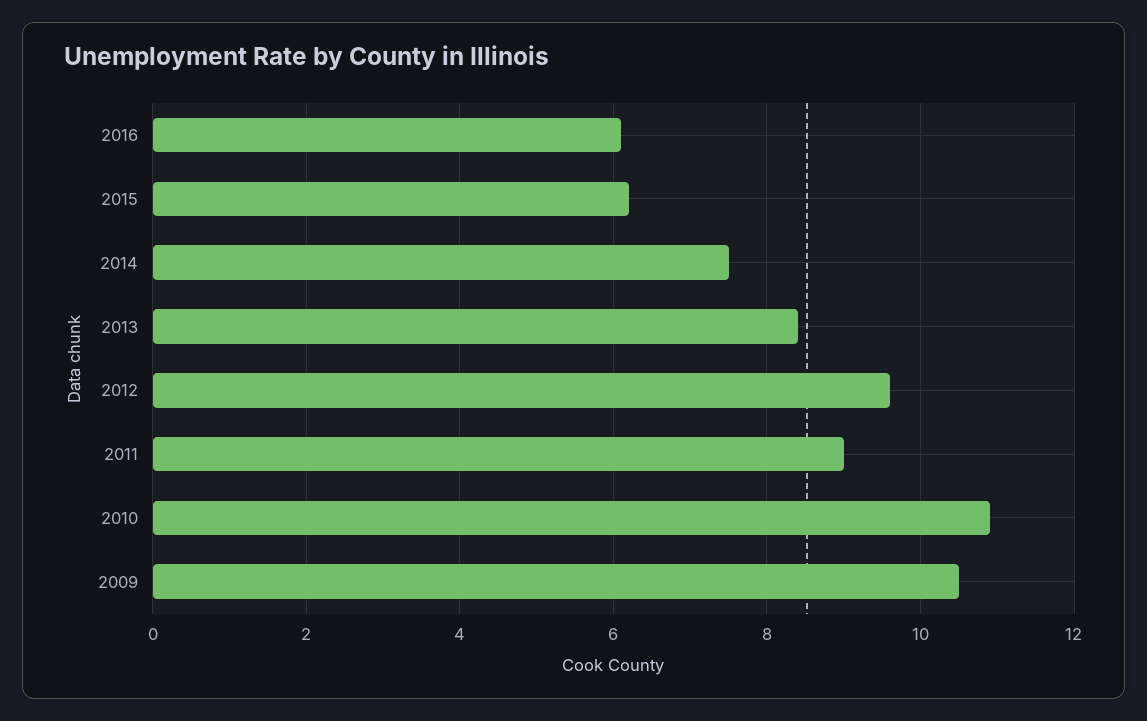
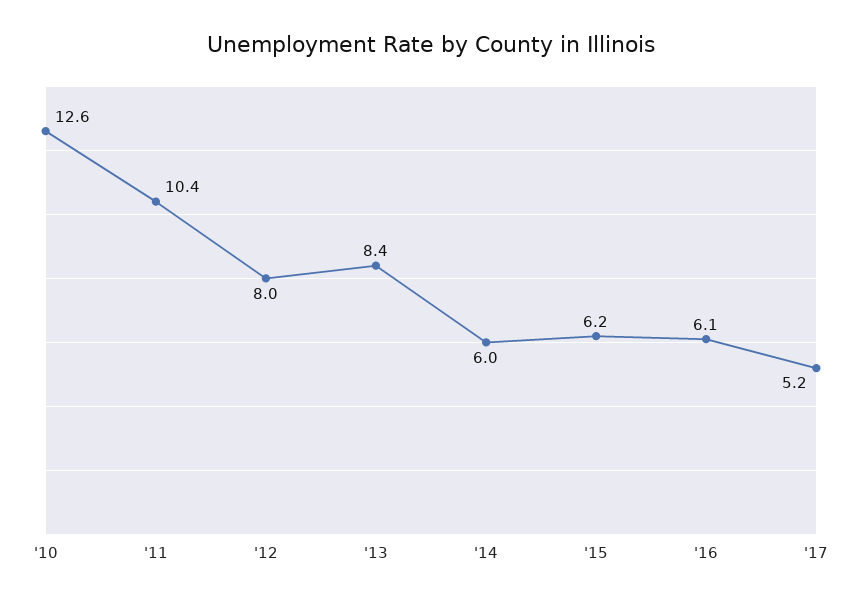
2014: 7.5 -> 6
2012: 9.5 -> 8
2011: 9 -> 10.4
2010: 11 -> 12.6
2009: 10.5 -> none
'17: none -> 5.2

